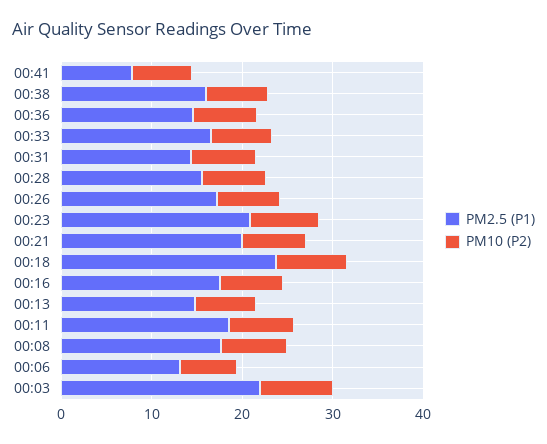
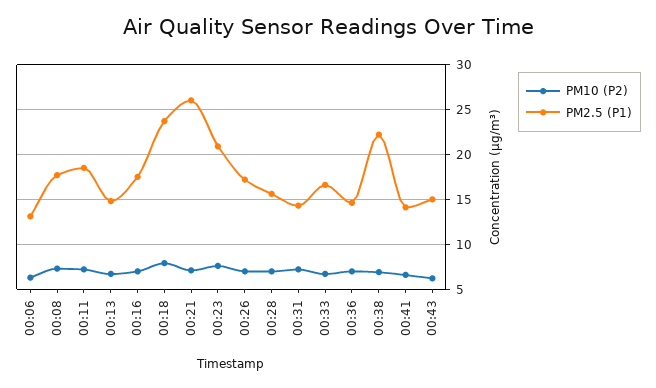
PM2.5 (P1), 00:41: 8 -> 14
PM2.5 (P1), 00:38: 16 -> 22
PM2.5 (P1), 00:21: 20 -> 26
PM2.5 (P1), 00:03: 22 -> none
PM10 (P2), 00:03: 8 -> none
PM10 (P2), 00:43: none -> 6
PM2.5 (P1), 00:43: none -> 15

